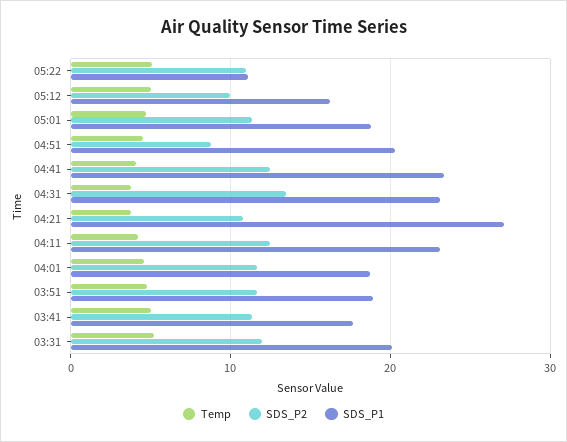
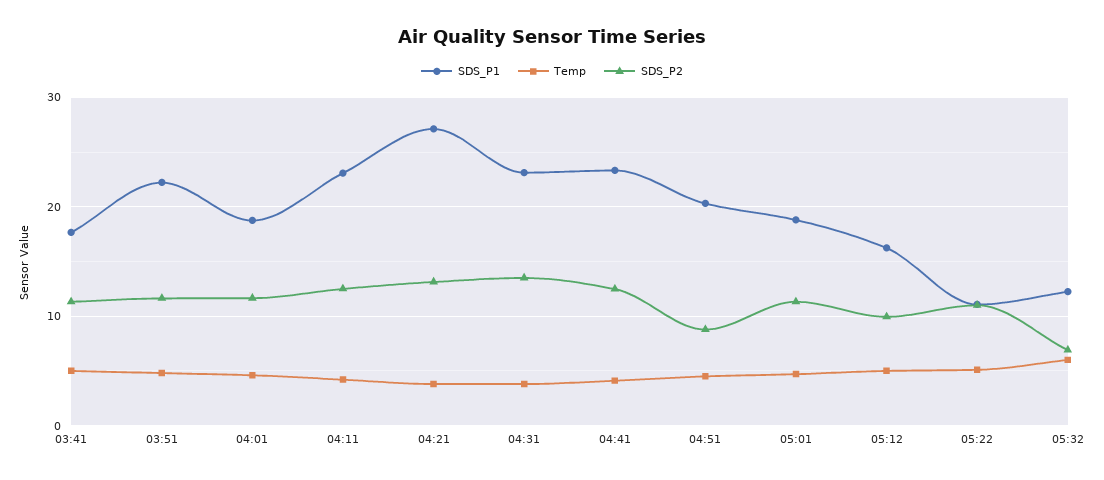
SDS_P2, 04:21: 11 -> 13
SDS_P1, 03:51: 19 -> 22
Temp, 03:31: 5 -> none
SDS_P2, 03:31: 12 -> none
SDS_P1, 03:31: 20 -> none
SDS_P1, 05:32: none -> 12
Temp, 05:32: none -> 6
SDS_P2, 05:32: none -> 7

